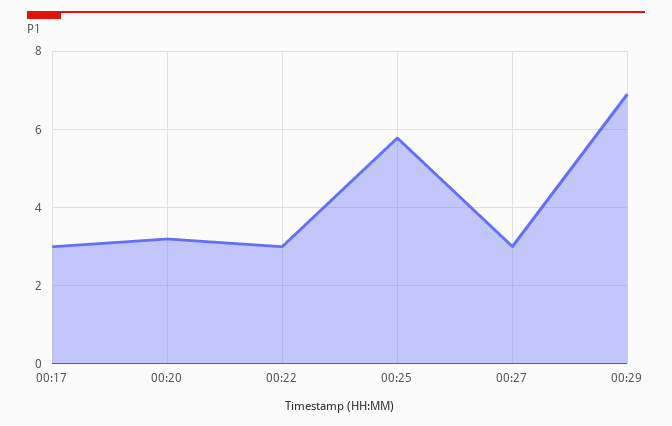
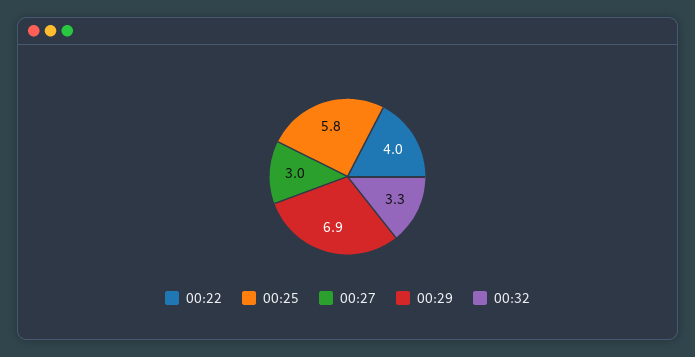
00:17: 3 -> none
00:20: 3.2 -> none
00:22: 3 -> 4
00:32: none -> 3.3

